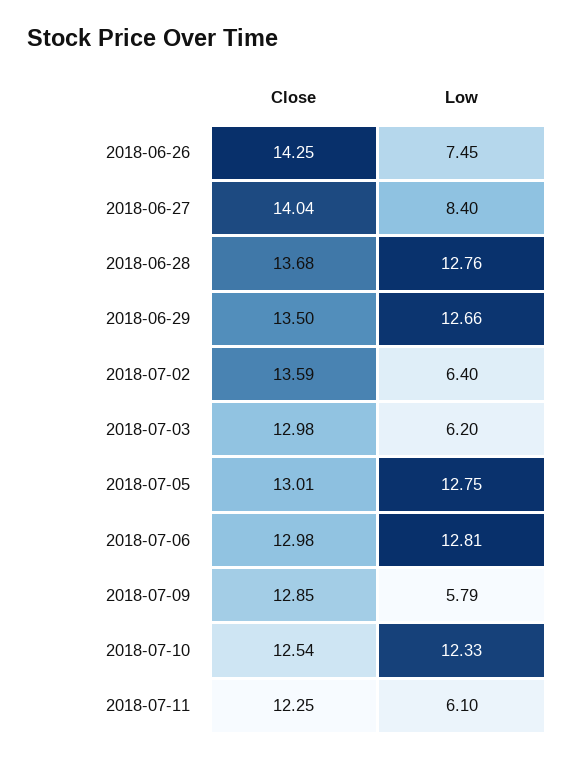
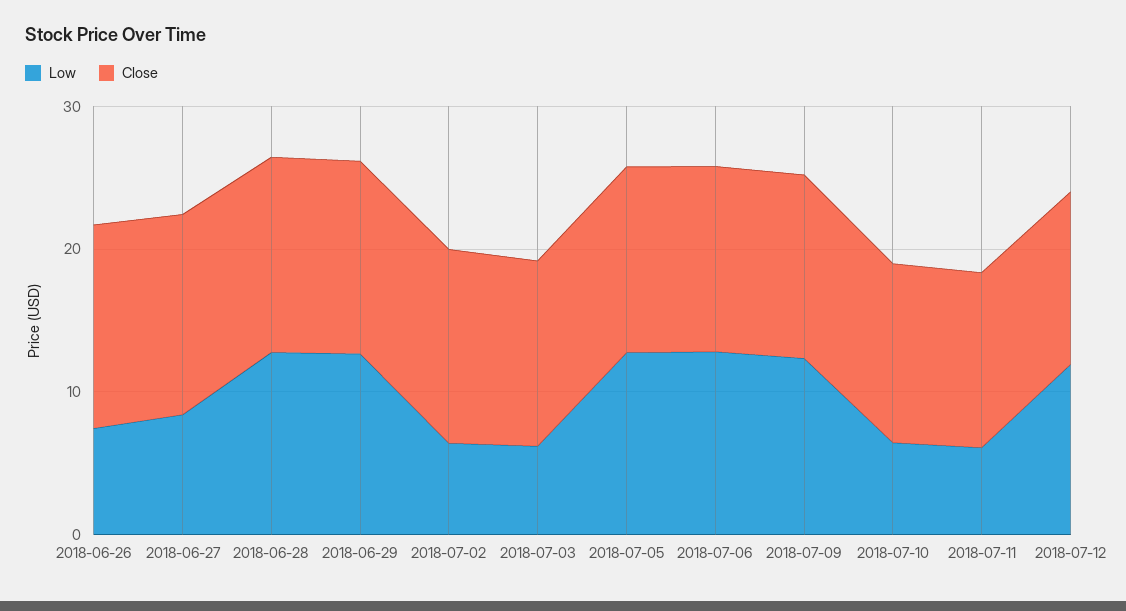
Low, 2018-07-09: 5.79 -> 12
Low, 2018-07-10: 12.33 -> 6
Low, 2018-07-12: none -> 12
Close, 2018-07-12: none -> 12

